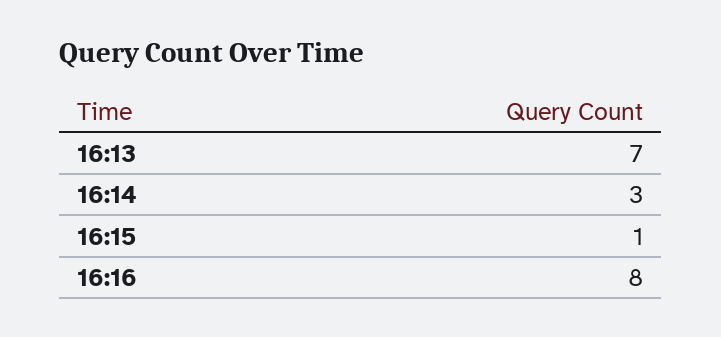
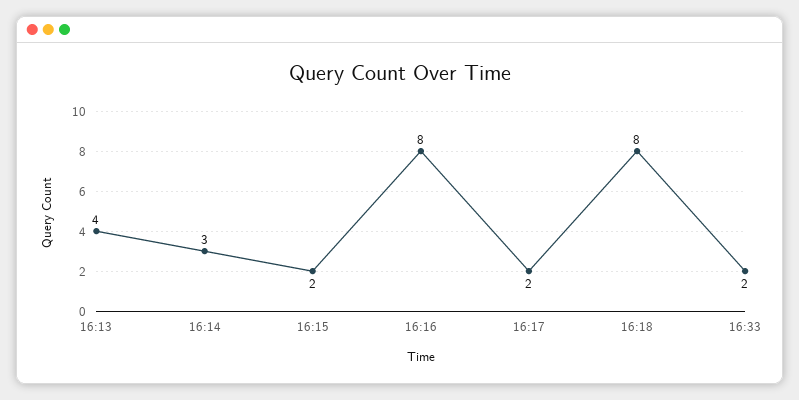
16:13: 7 -> 4
16:15: 1 -> 2
16:17: none -> 2
16:18: none -> 8
16:33: none -> 2

